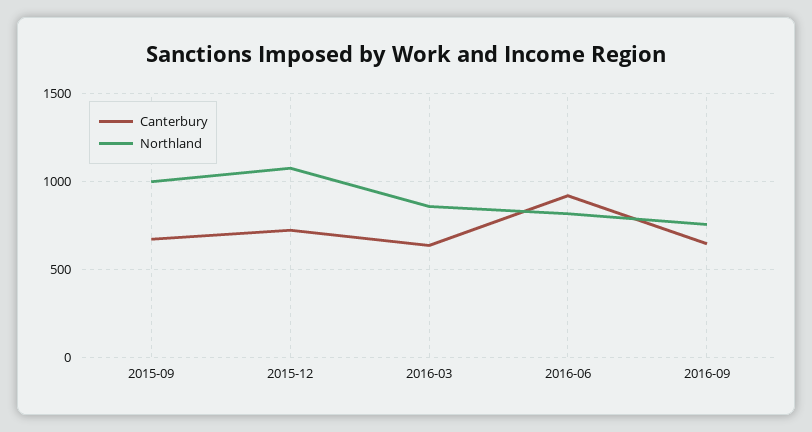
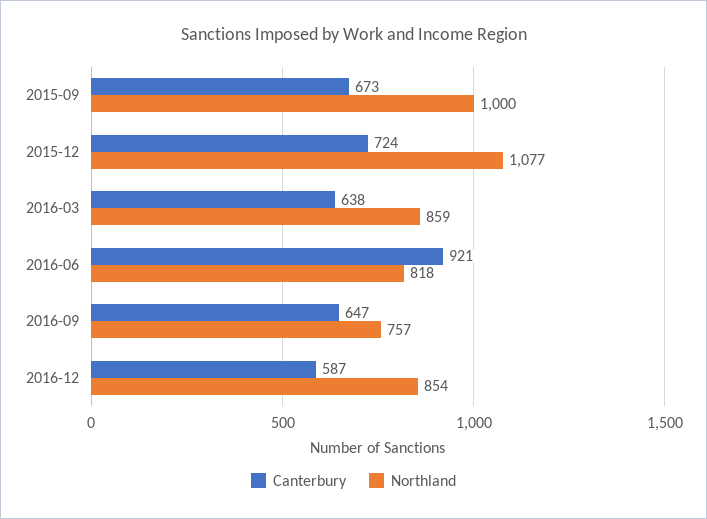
Canterbury, 2016-12: none -> 587
Northland, 2016-12: none -> 854

